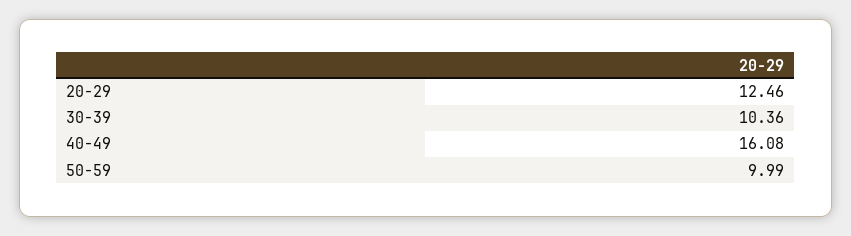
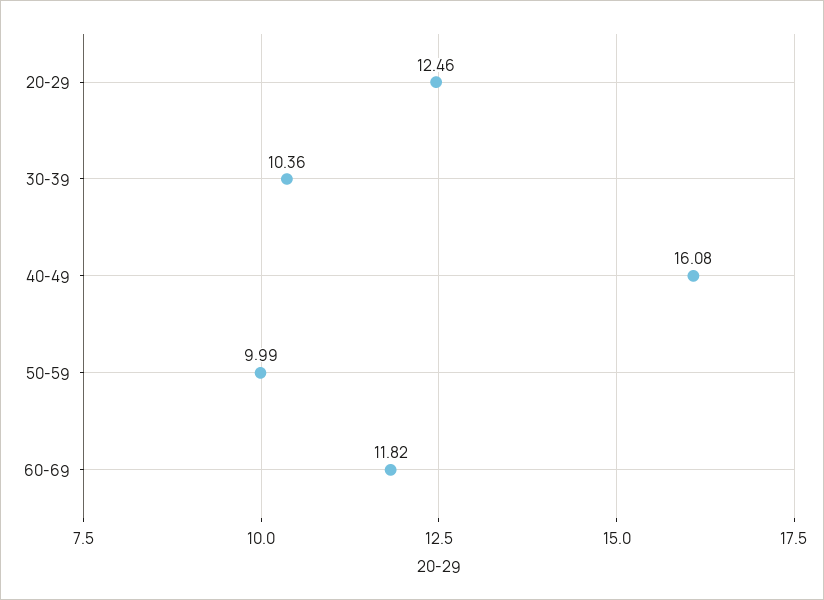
60-69: none -> 11.82

